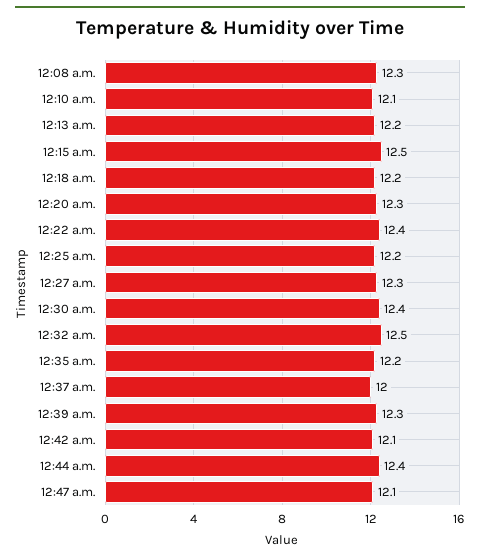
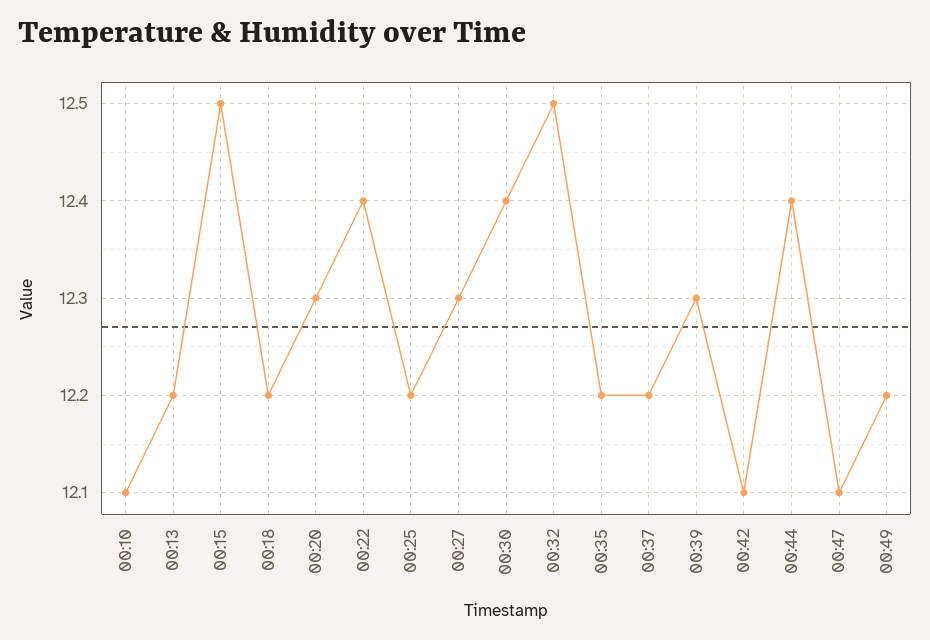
12:08 a.m.: 12.3 -> none
12:37 a.m.: 12 -> 12.2
00:49: none -> 12.2

